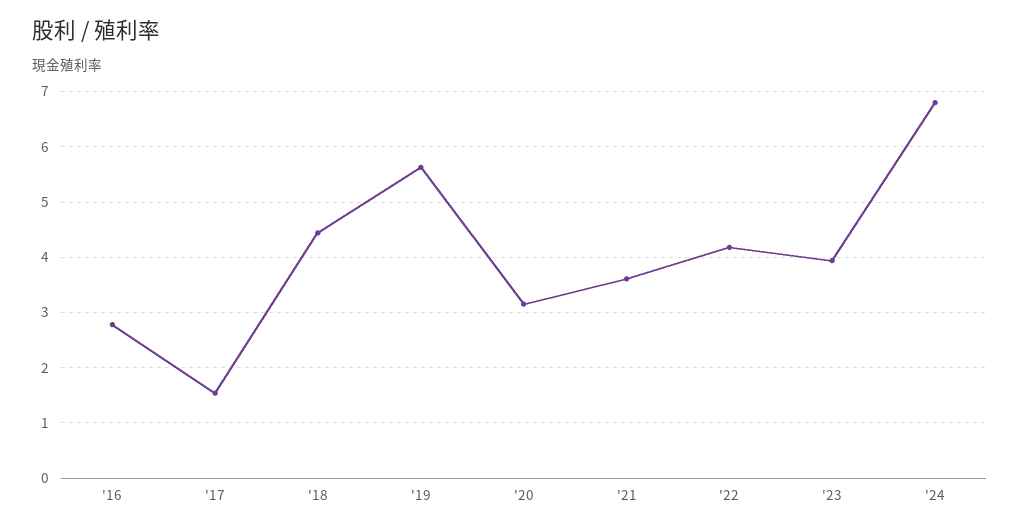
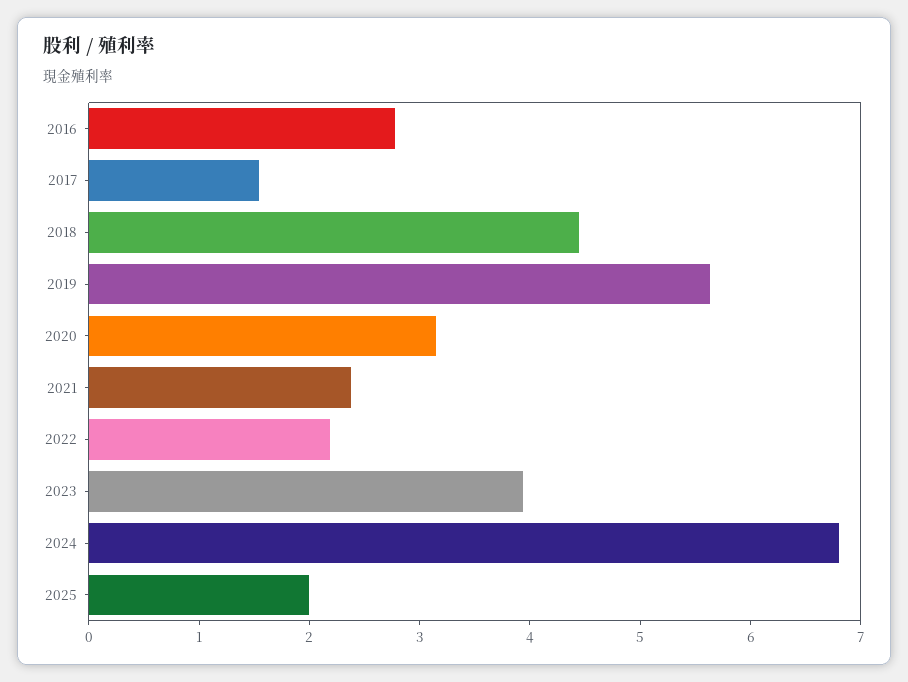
'21: 3.6 -> 2.4
'22: 4.2 -> 2.2
2025: none -> 2

